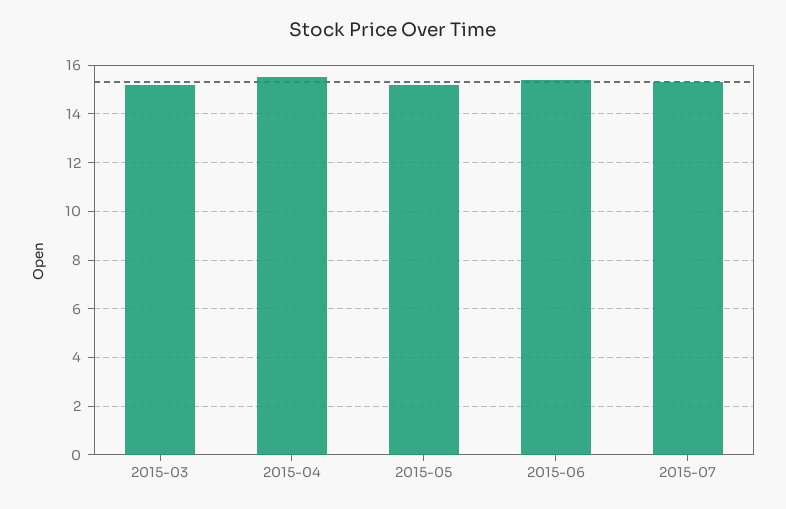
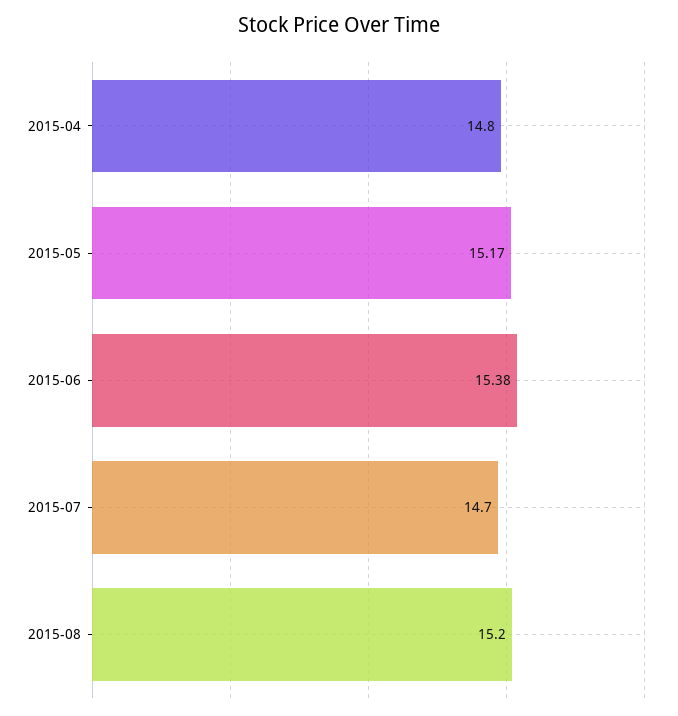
2015-03: 15.25 -> none
2015-04: 15.5 -> 14.8
2015-07: 15.25 -> 14.7
2015-08: none -> 15.2

